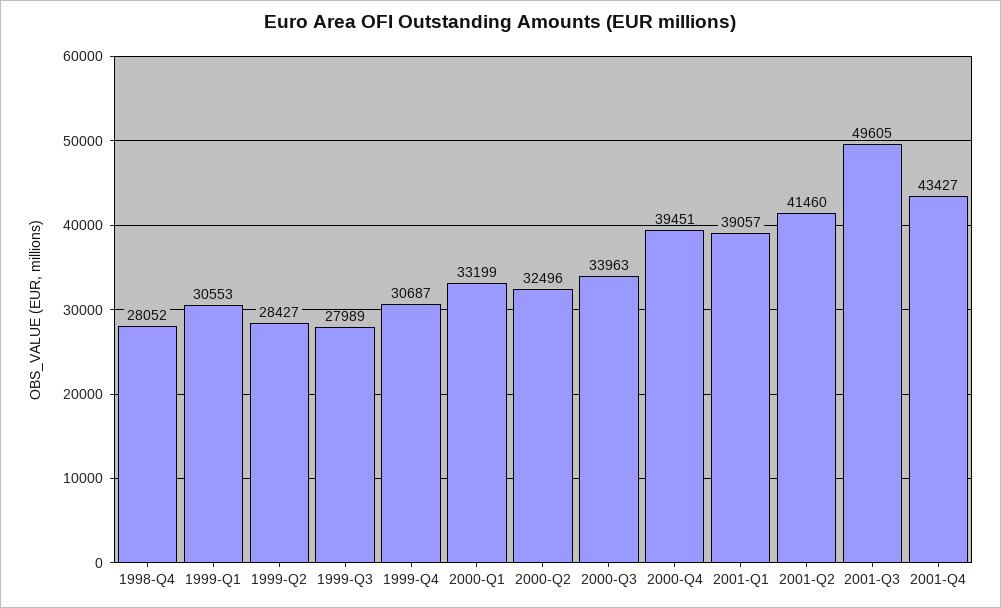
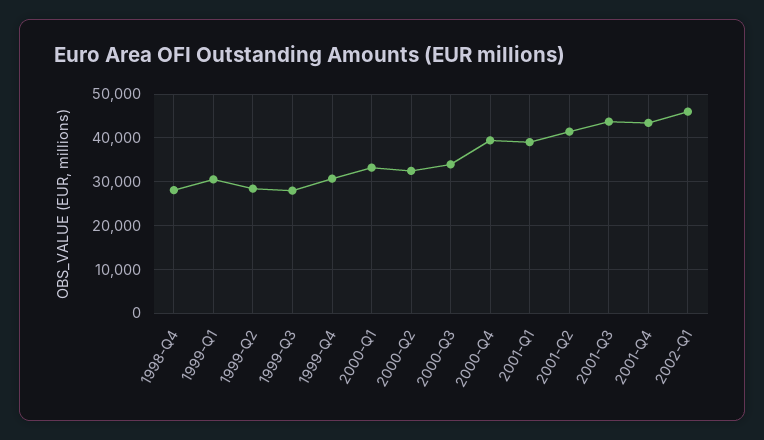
2001-Q3: 49605 -> 44000
2002-Q1: none -> 46000

